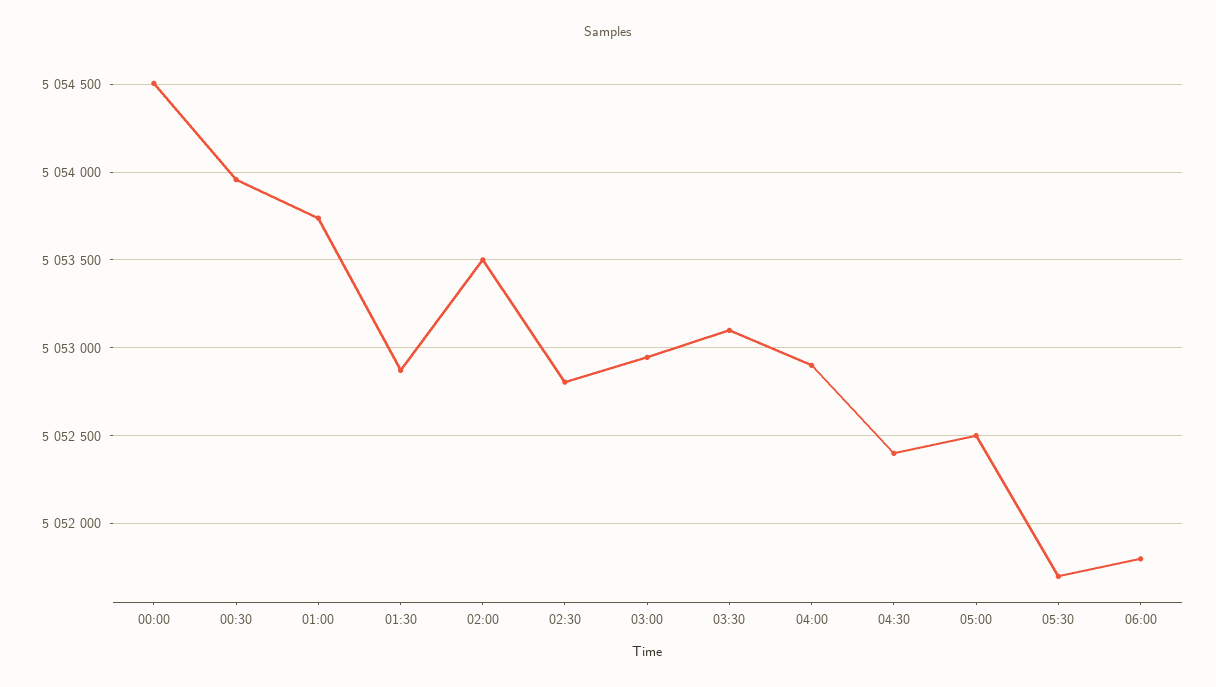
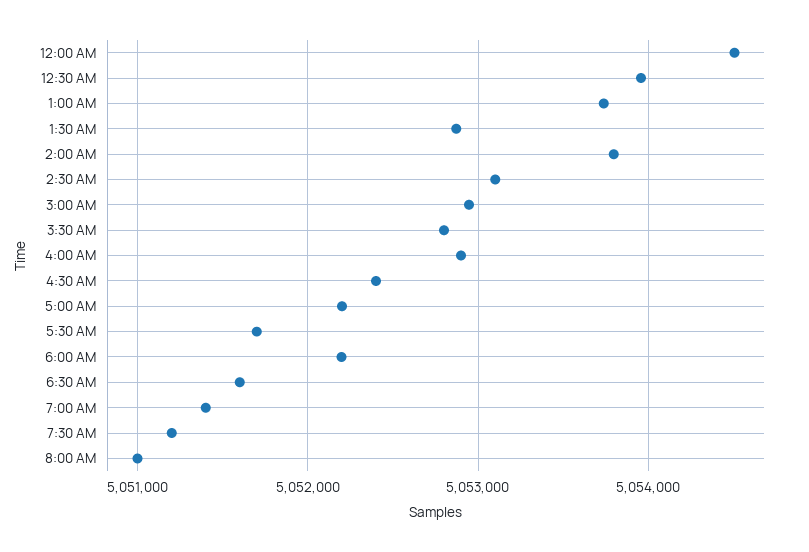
02:00: 5053500 -> 5053800
02:30: 5052800 -> 5053100
03:30: 5053100 -> 5052800
05:00: 5052500 -> 5052200
06:00: 5051800 -> 5052200
6:30 AM: none -> 5051600
7:00 AM: none -> 5051400
7:30 AM: none -> 5051200
8:00 AM: none -> 5051000

